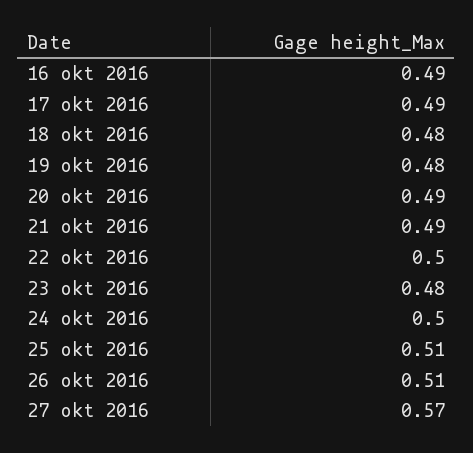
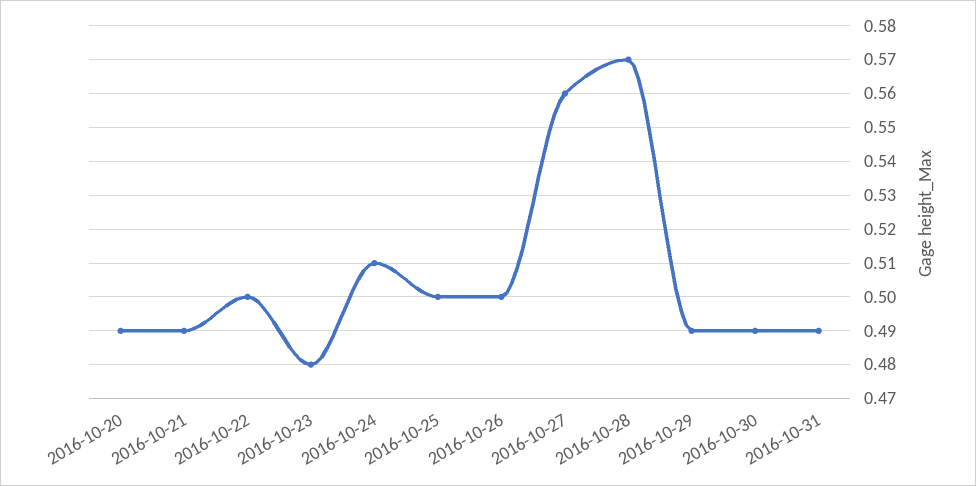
16 okt 2016: 0.49 -> none
17 okt 2016: 0.49 -> none
18 okt 2016: 0.48 -> none
19 okt 2016: 0.48 -> none
24 okt 2016: 0.5 -> 0.51
25 okt 2016: 0.51 -> 0.5
26 okt 2016: 0.51 -> 0.5
27 okt 2016: 0.57 -> 0.56
2016-10-28: none -> 0.57
2016-10-29: none -> 0.49
2016-10-30: none -> 0.49
2016-10-31: none -> 0.49

